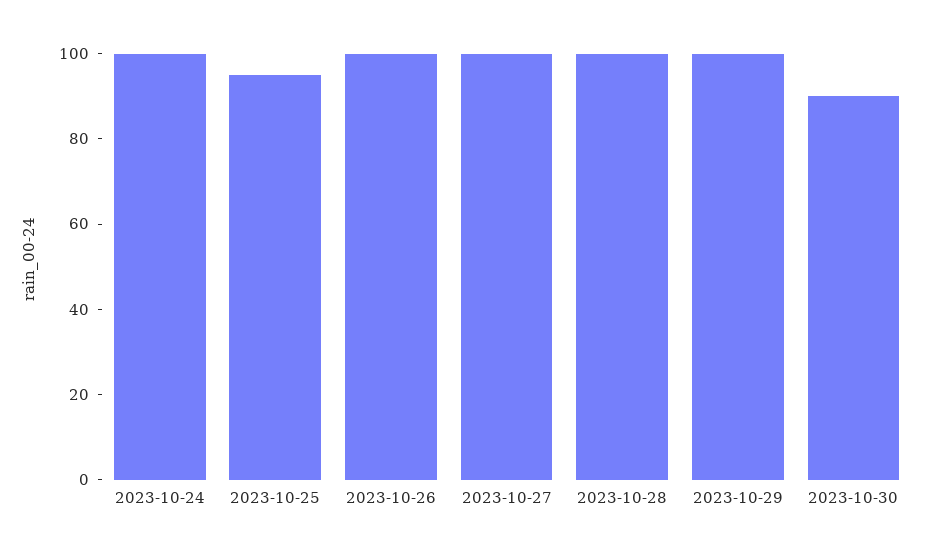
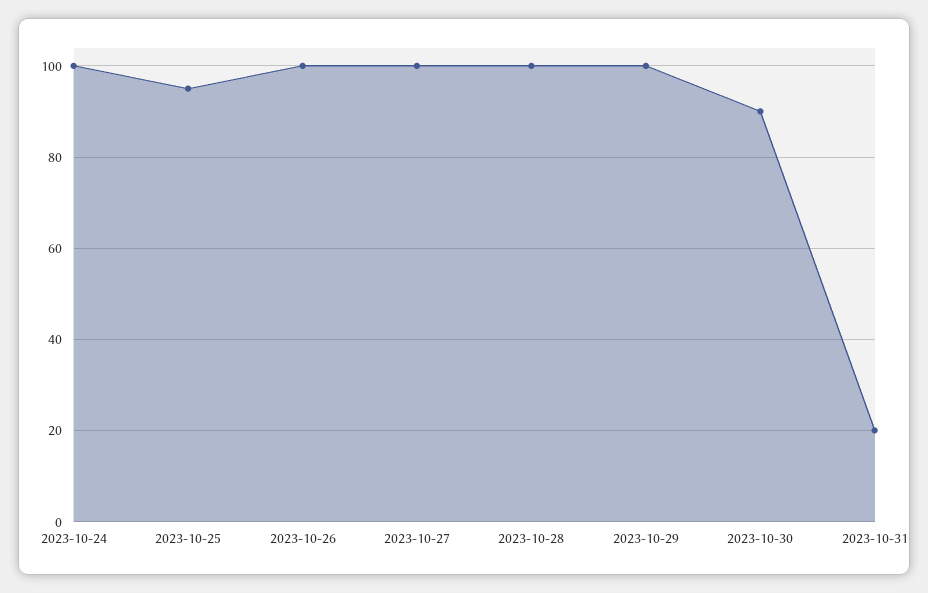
2023-10-31: none -> 20

